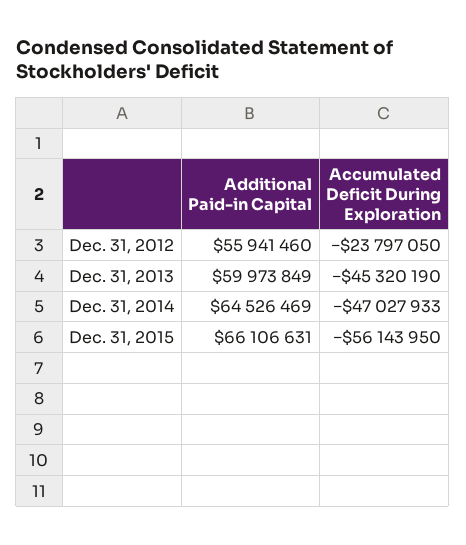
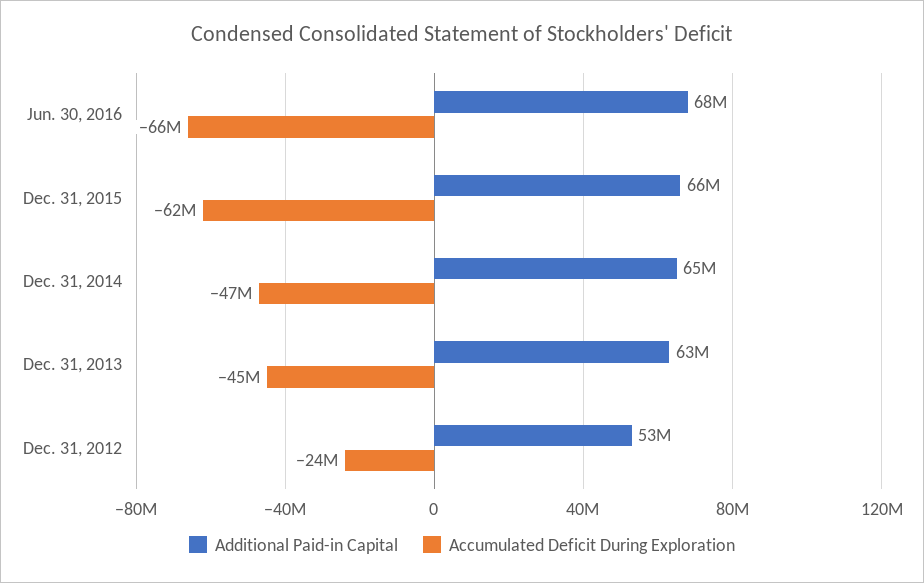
Additional Paid-in Capital, Dec. 31, 2012: 55941460 -> 53000000
Additional Paid-in Capital, Dec. 31, 2013: 59973849 -> 63000000
Accumulated Deficit During Exploration, Dec. 31, 2015: -56143950 -> -62000000
Additional Paid-in Capital, Jun. 30, 2016: none -> 68000000
Accumulated Deficit During Exploration, Jun. 30, 2016: none -> -66000000

